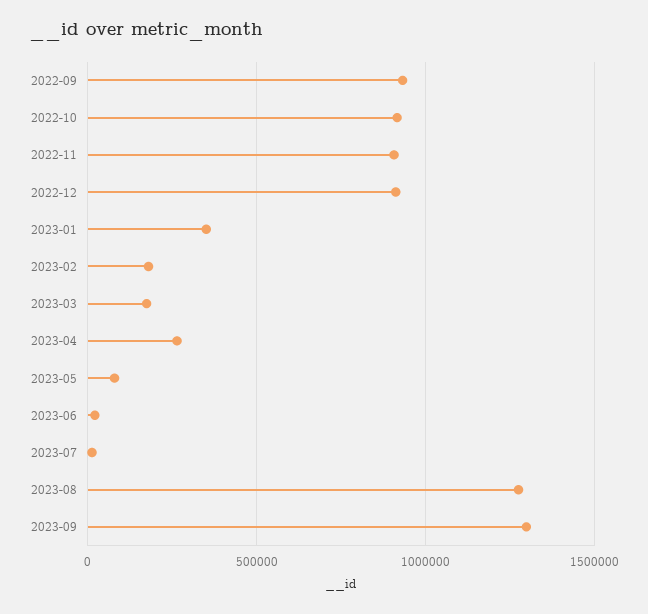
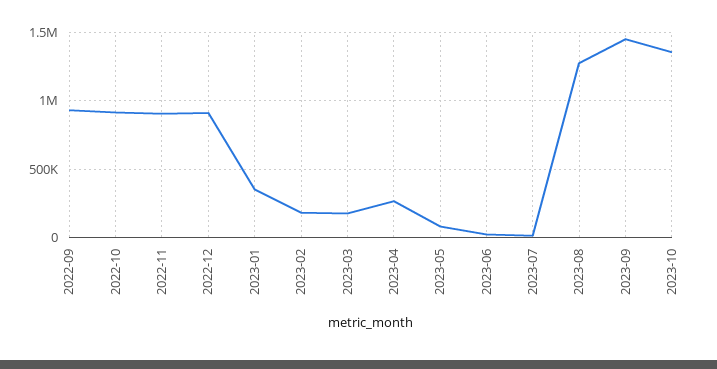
2023-09: 1300000 -> 1450000
2023-10: none -> 1350000

